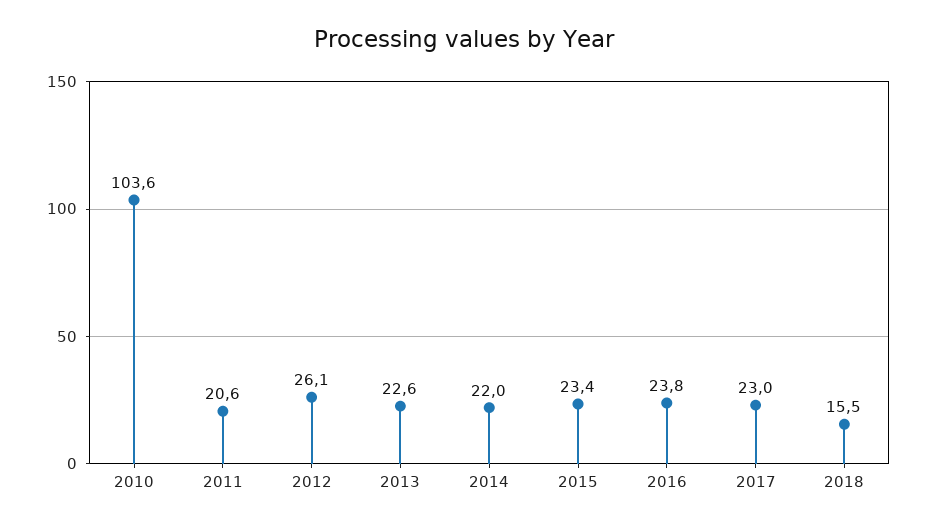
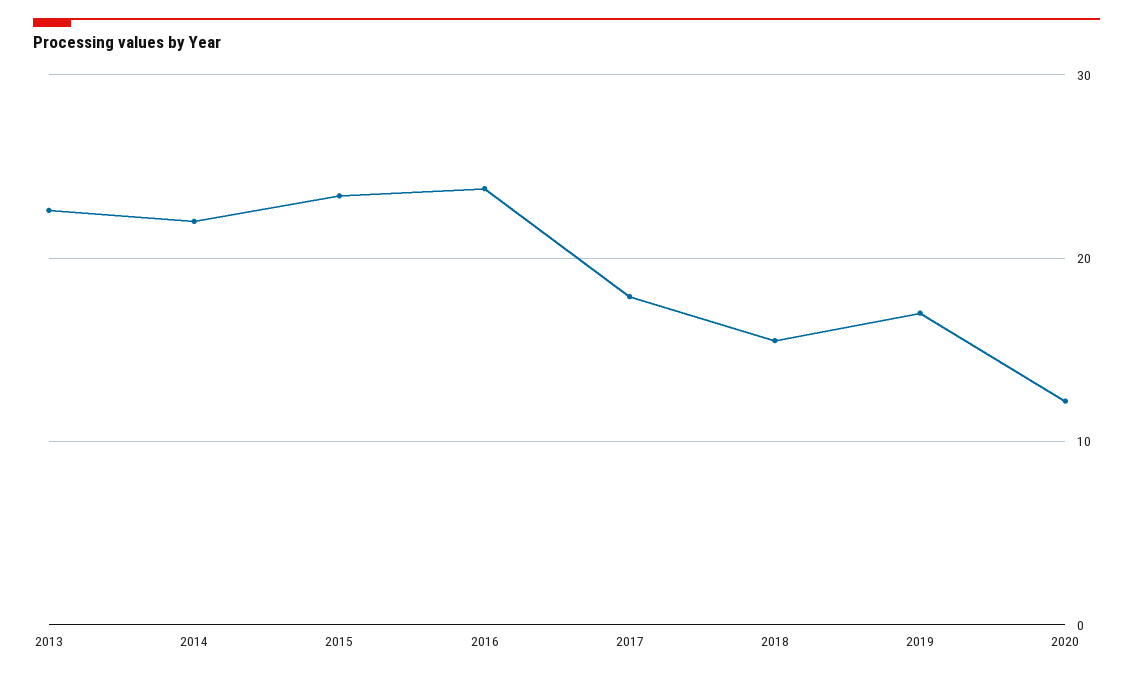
2010: 103.6 -> none
2011: 20.6 -> none
2012: 26.1 -> none
2017: 23 -> 18
2019: none -> 17
2020: none -> 12

